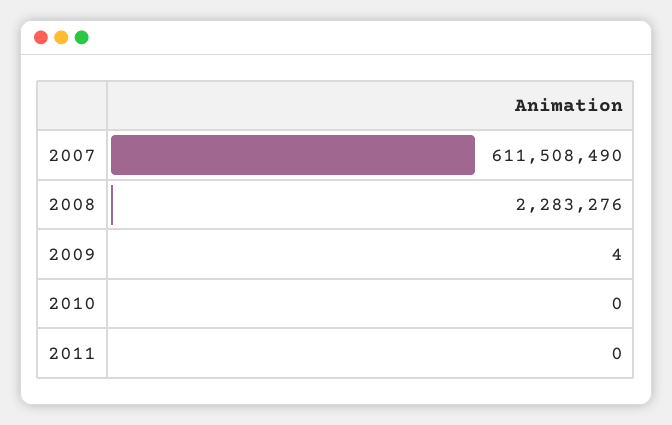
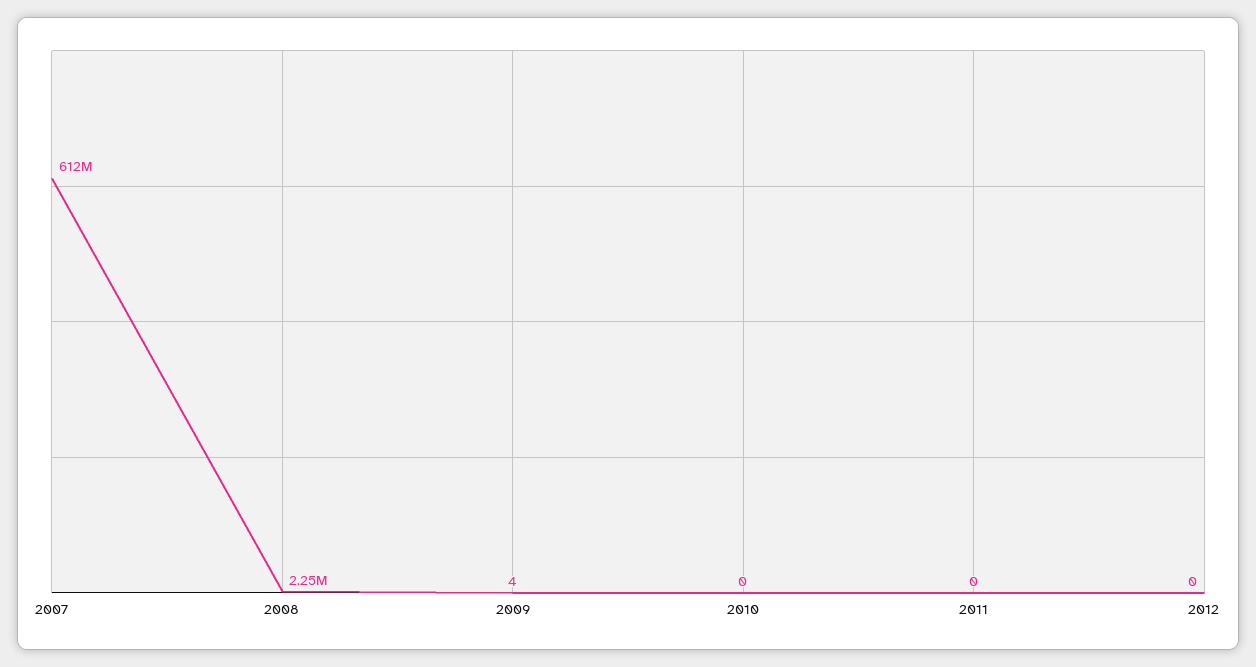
2008: 2283276 -> 2250000
2012: none -> 0

